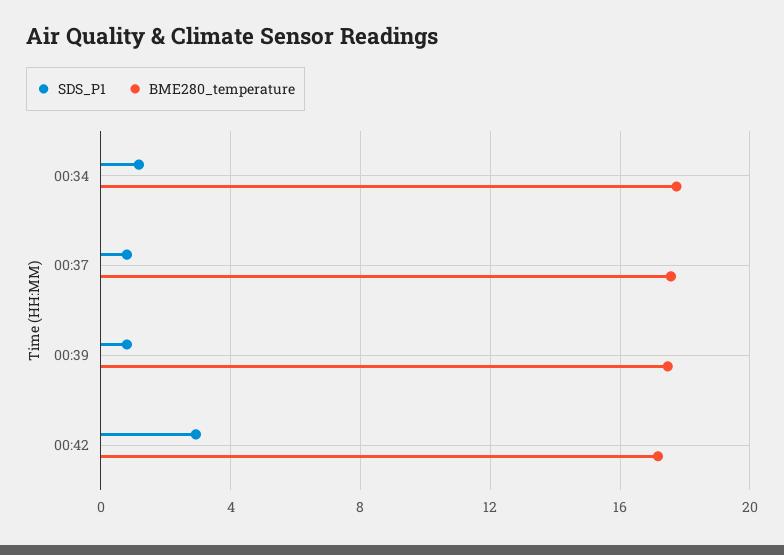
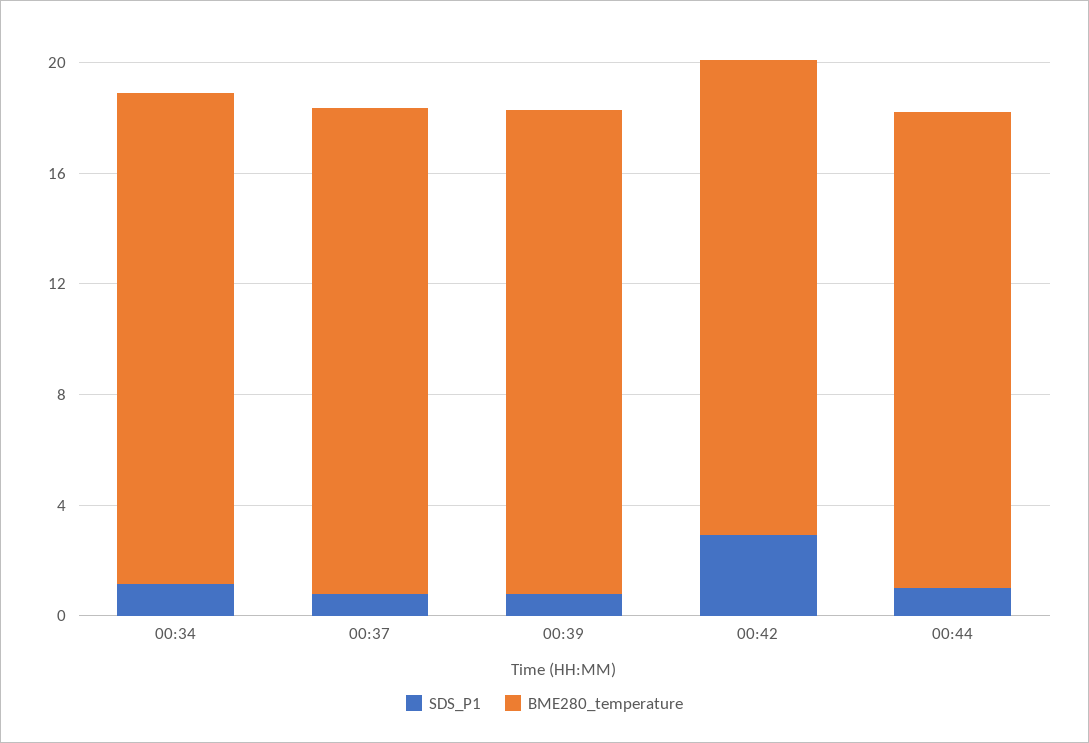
SDS_P1, 00:44: none -> 1
BME280_temperature, 00:44: none -> 17

